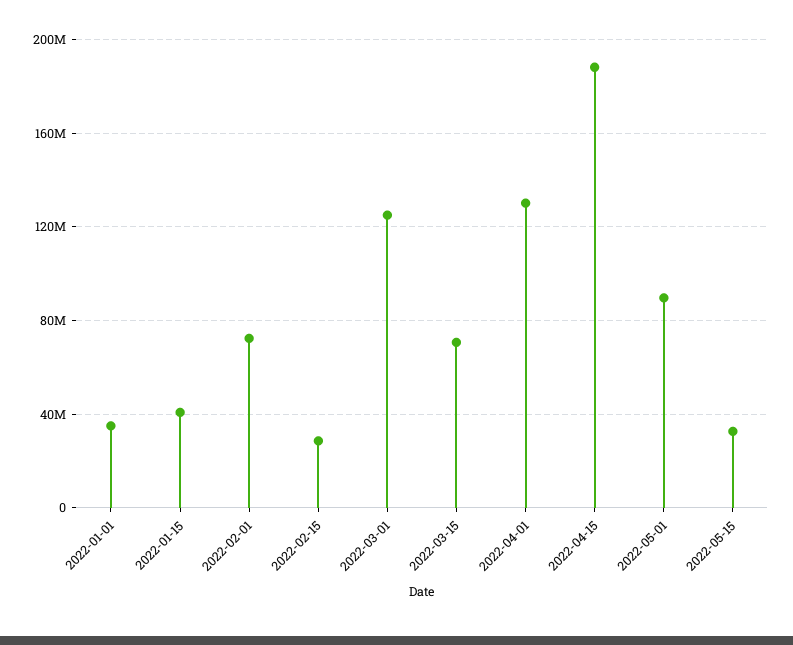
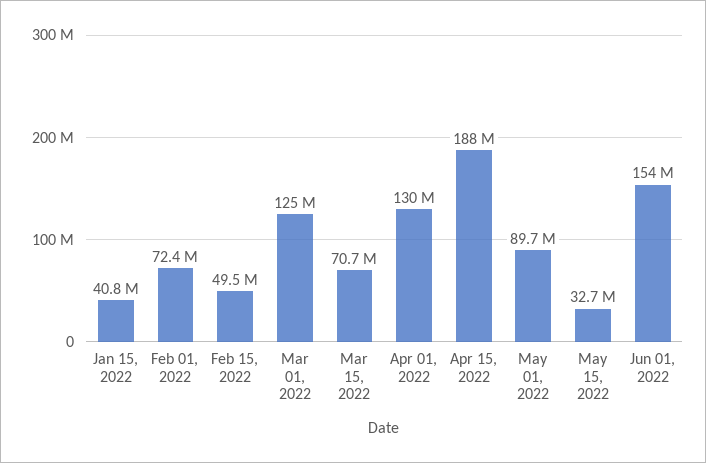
2022-01-01: 35000000 -> none
2022-02-15: 30000000 -> 49500000
Jun 01, 2022: none -> 154000000

